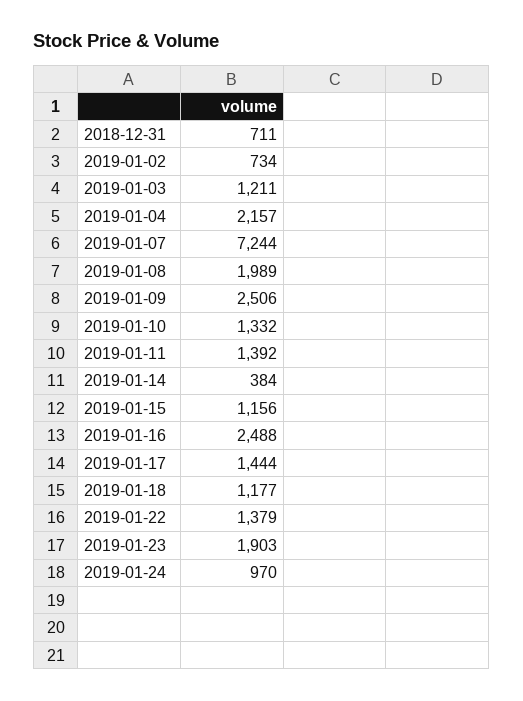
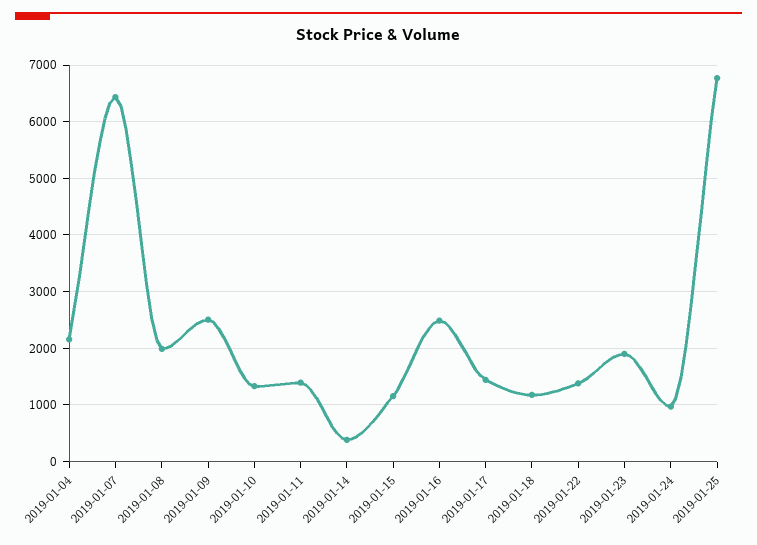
2018-12-31: 711 -> none
2019-01-02: 734 -> none
2019-01-03: 1211 -> none
2019-01-07: 7244 -> 6400
2019-01-25: none -> 6800

